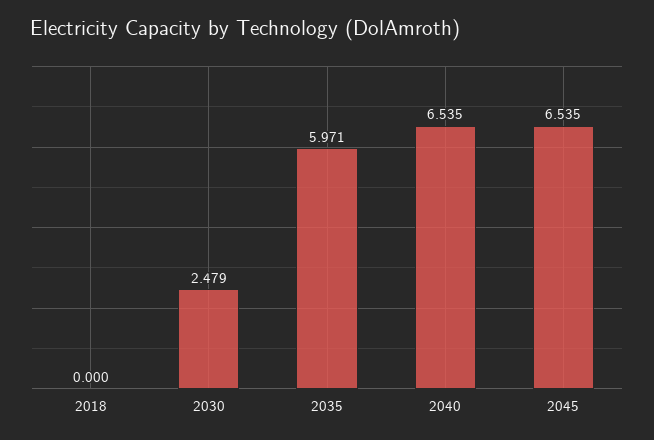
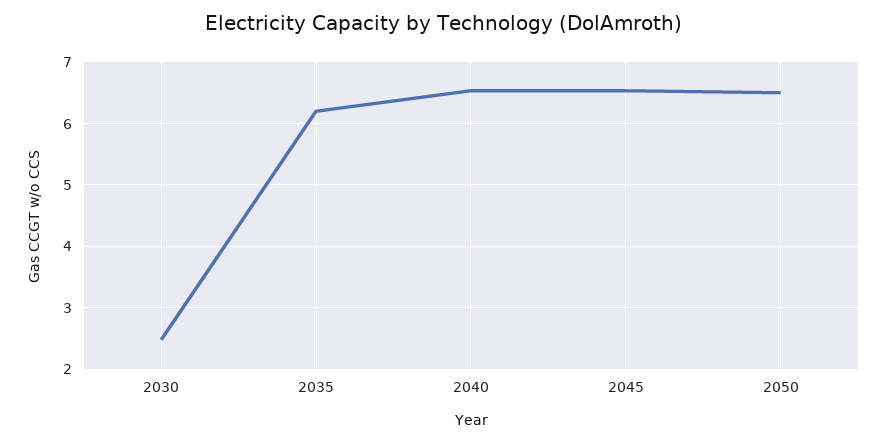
2018: 0 -> none
2035: 5.971 -> 6.2
2050: none -> 6.5

